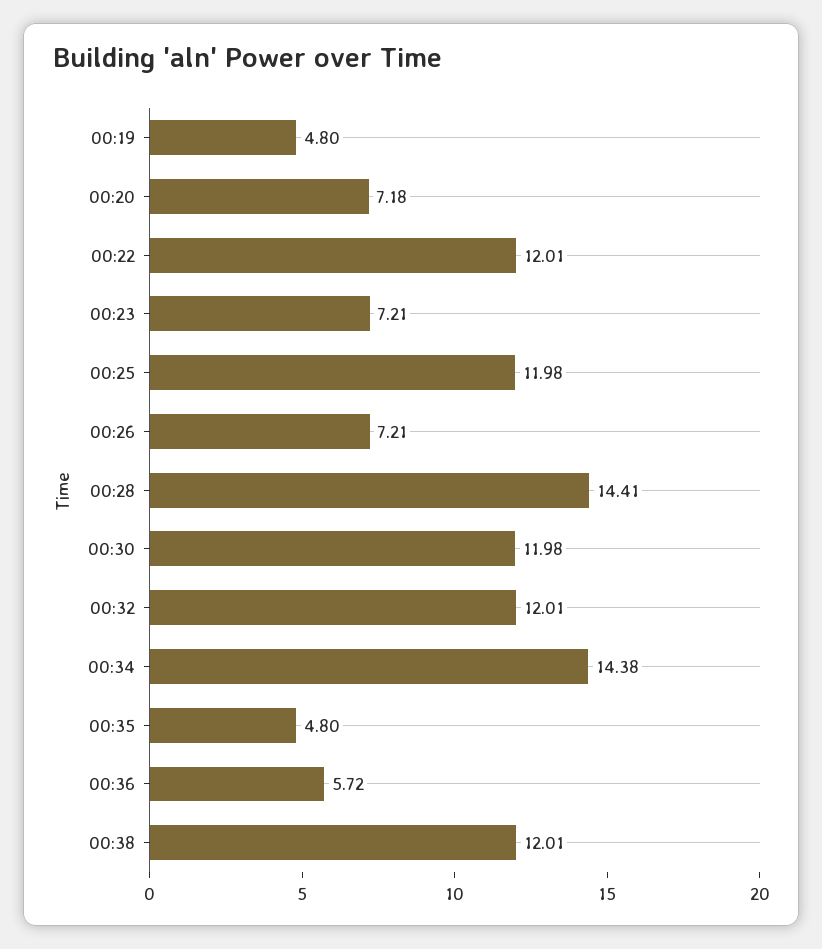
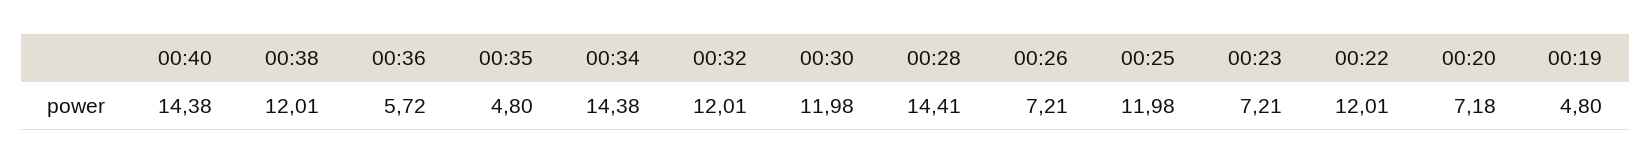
00:40: none -> 14.38

